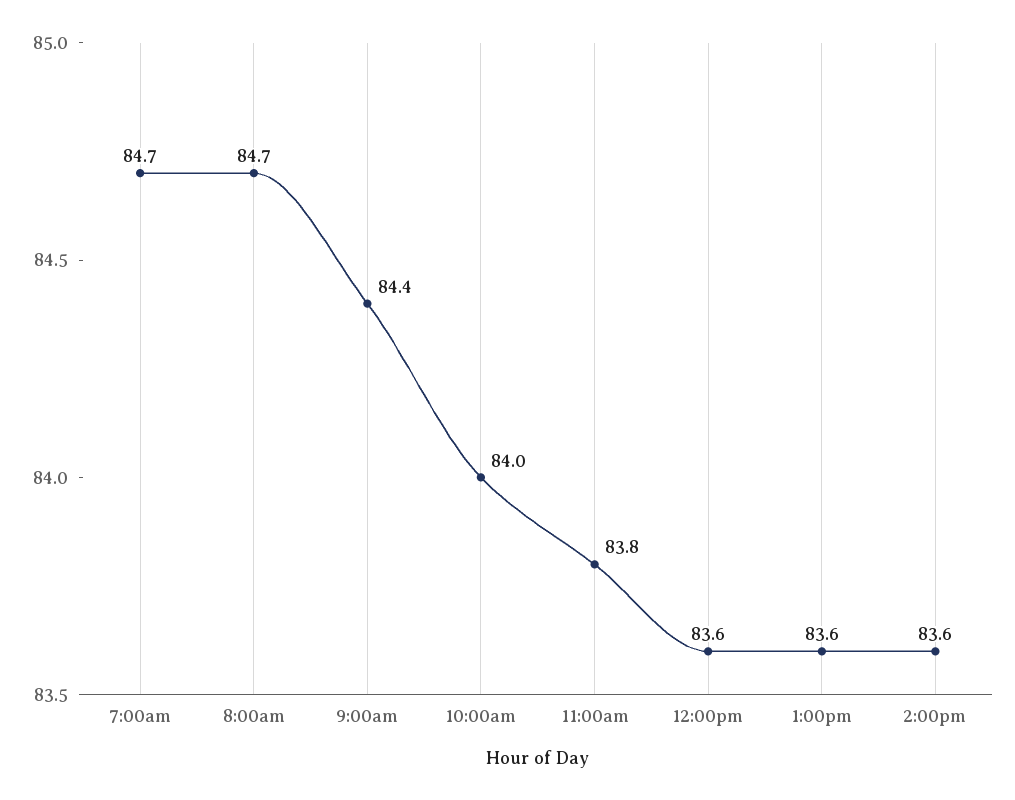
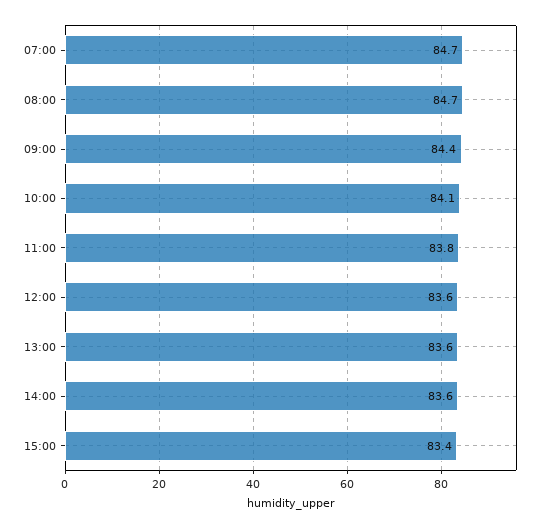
10:00am: 84 -> 84.1
15:00: none -> 83.4

